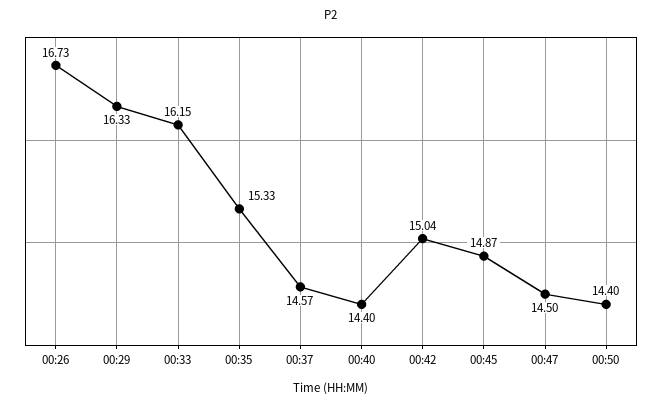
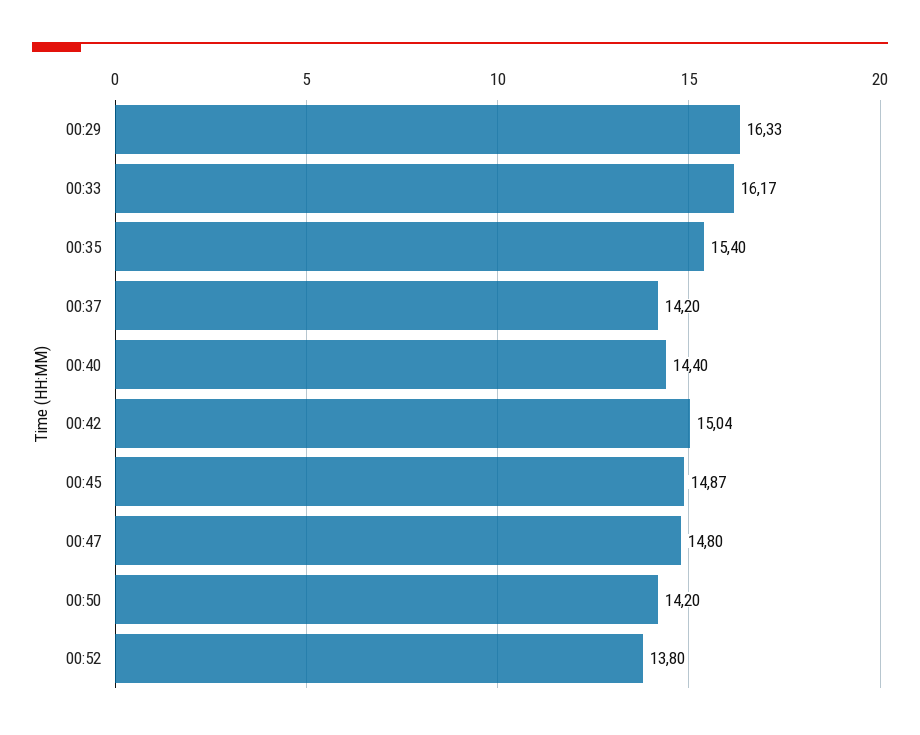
00:26: 16.73 -> none
00:33: 16.15 -> 16.17
00:35: 15.33 -> 15.4
00:37: 14.57 -> 14.2
00:47: 14.5 -> 14.8
00:50: 14.4 -> 14.2
00:52: none -> 13.8

